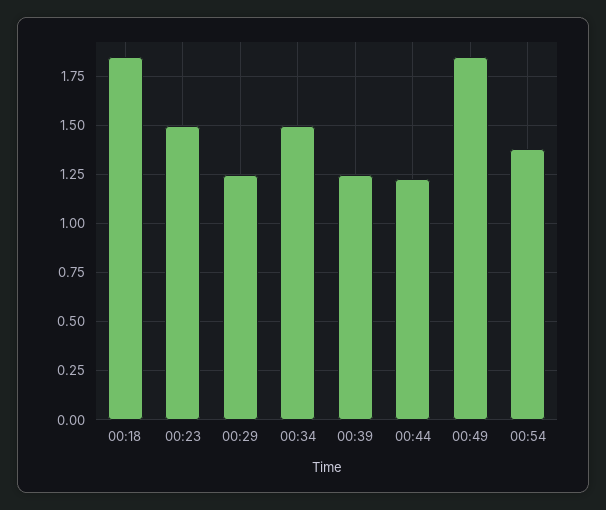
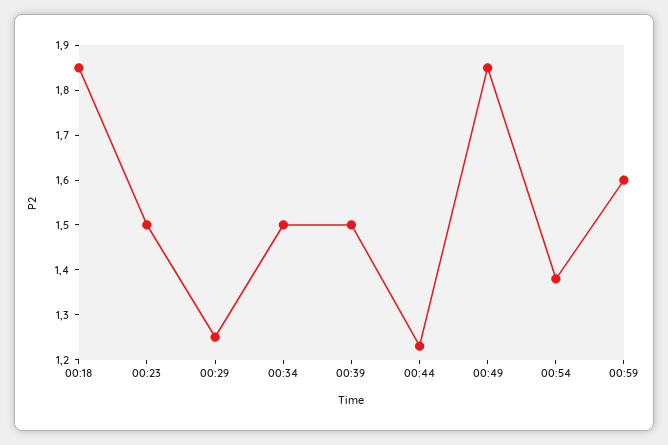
00:39: 1.25 -> 1.5
00:59: none -> 1.6

